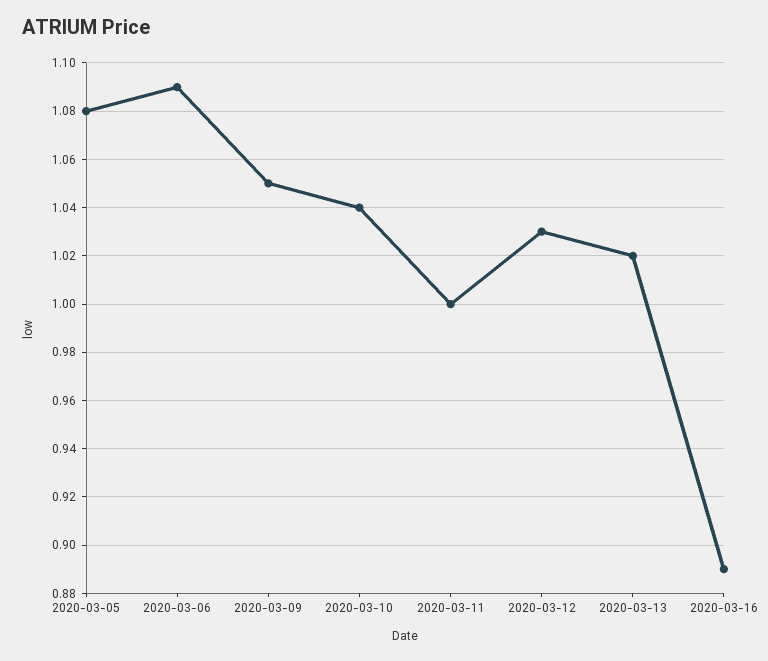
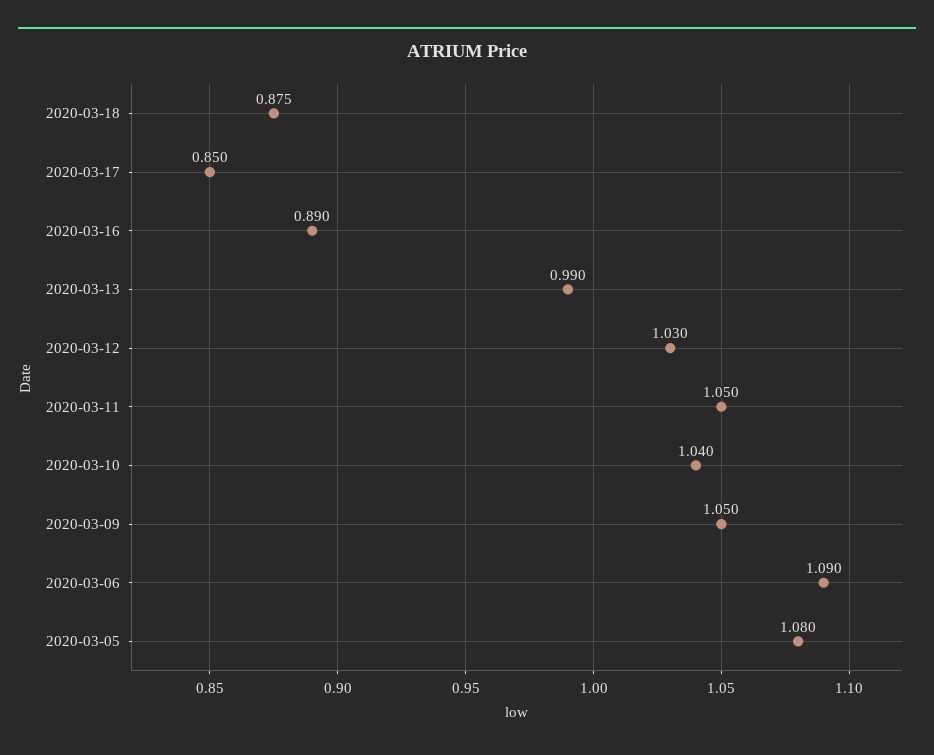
2020-03-11: 1 -> 1.05
2020-03-13: 1.02 -> 0.99
2020-03-18: none -> 0.875
2020-03-17: none -> 0.85

